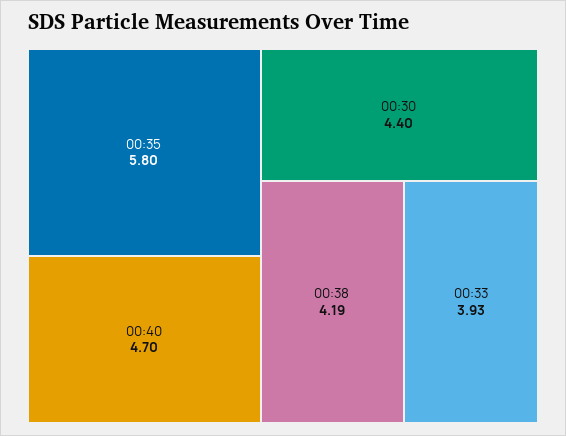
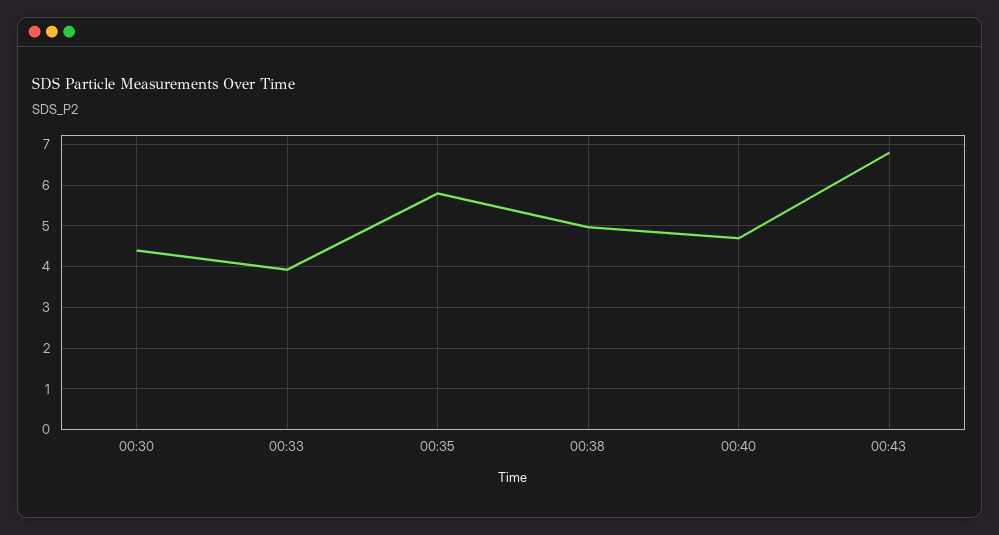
00:38: 4.19 -> 5
00:43: none -> 6.8

